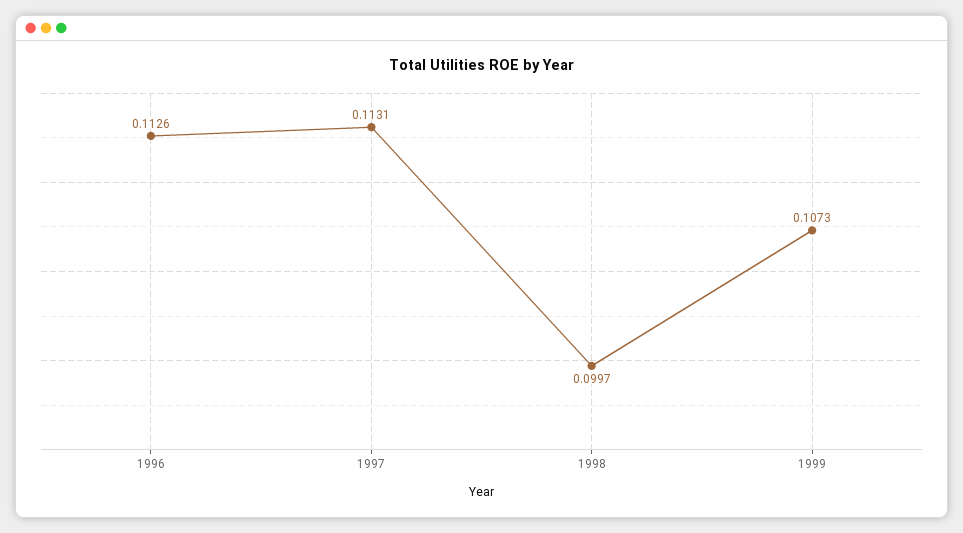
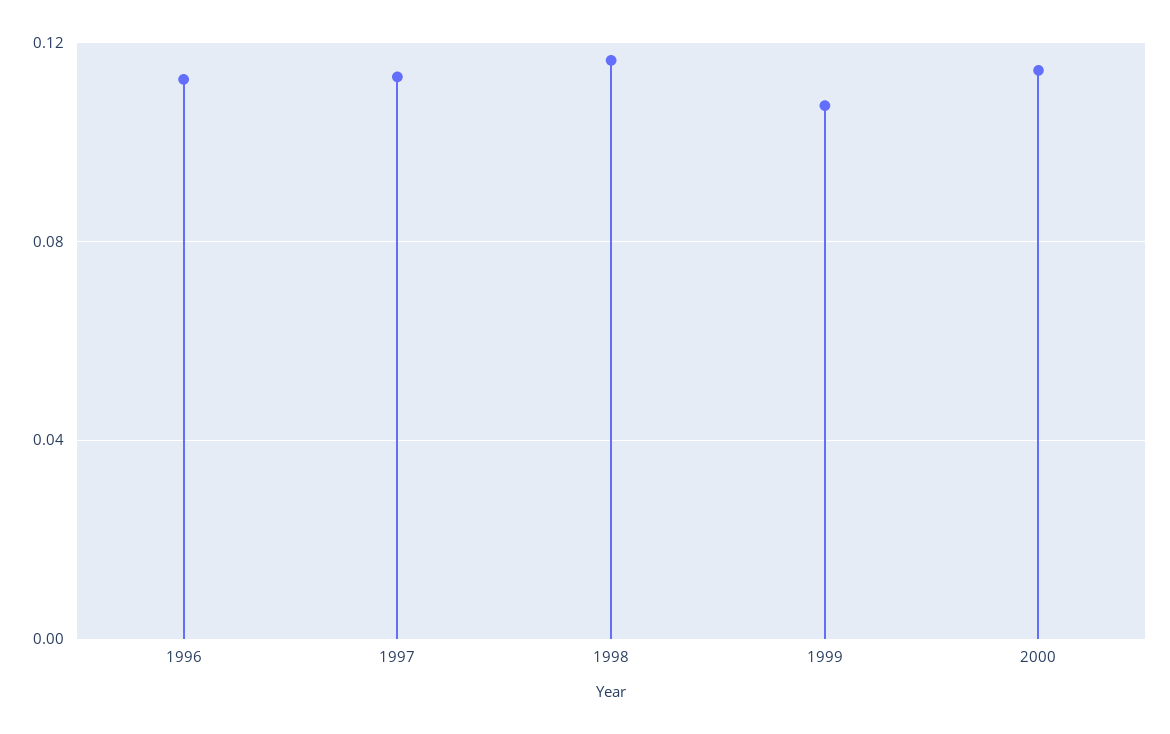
1998: 0.0997 -> 0.115
2000: none -> 0.115

